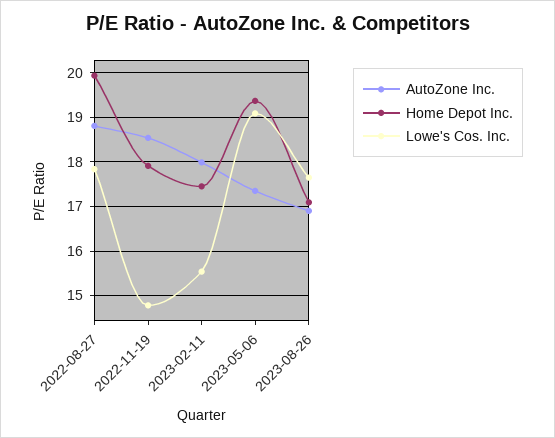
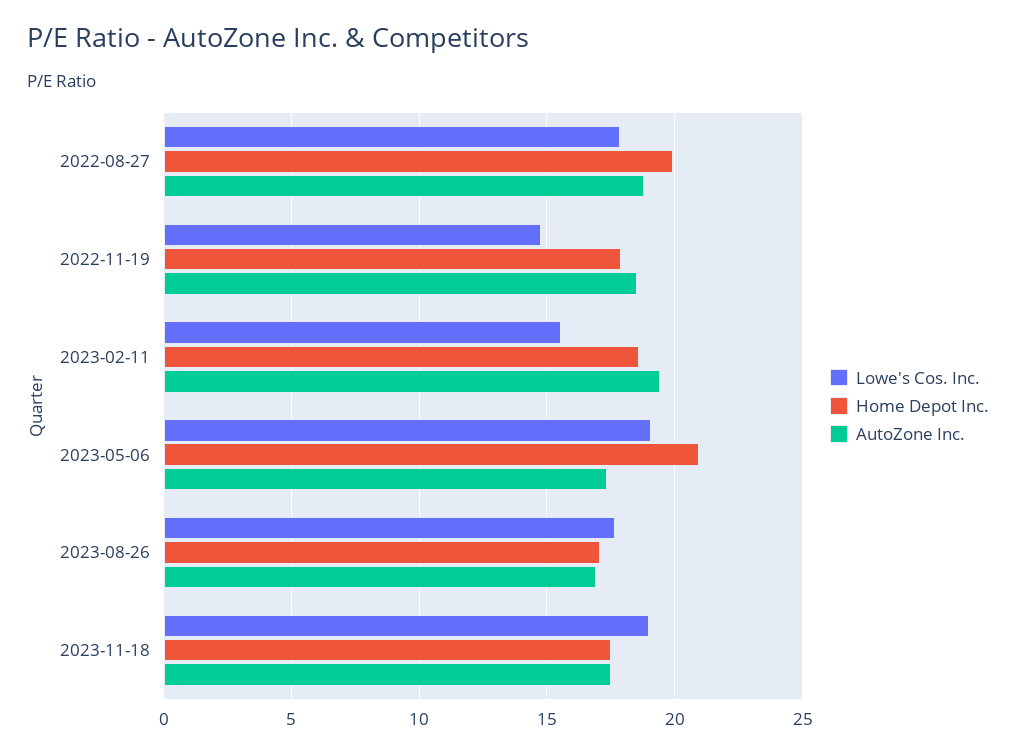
AutoZone Inc., 2023-02-11: 18 -> 19.5
Home Depot Inc., 2023-02-11: 17.4 -> 18.5
Home Depot Inc., 2023-05-06: 19.4 -> 21
Lowe's Cos. Inc., 2023-11-18: none -> 19
Home Depot Inc., 2023-11-18: none -> 17.5
AutoZone Inc., 2023-11-18: none -> 17.5

